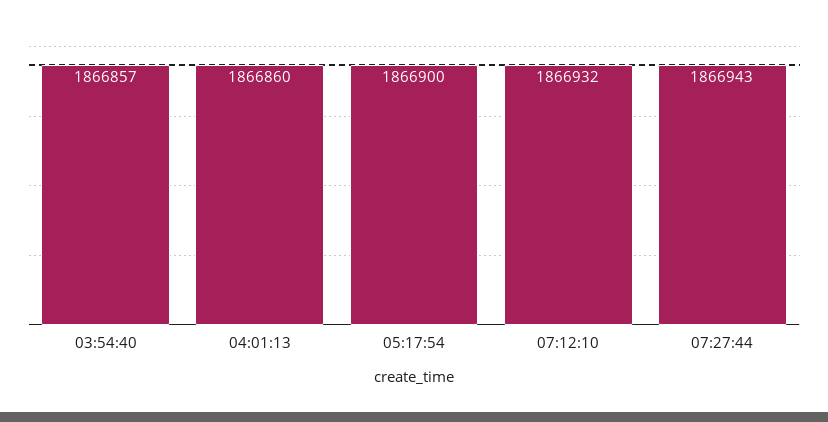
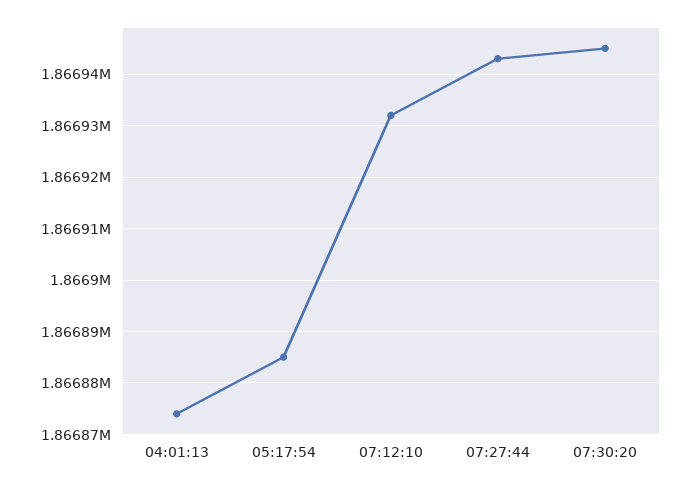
03:54:40: 1866857 -> none
04:01:13: 1866860 -> 1866875
05:17:54: 1866900 -> 1866885
07:30:20: none -> 1866945

